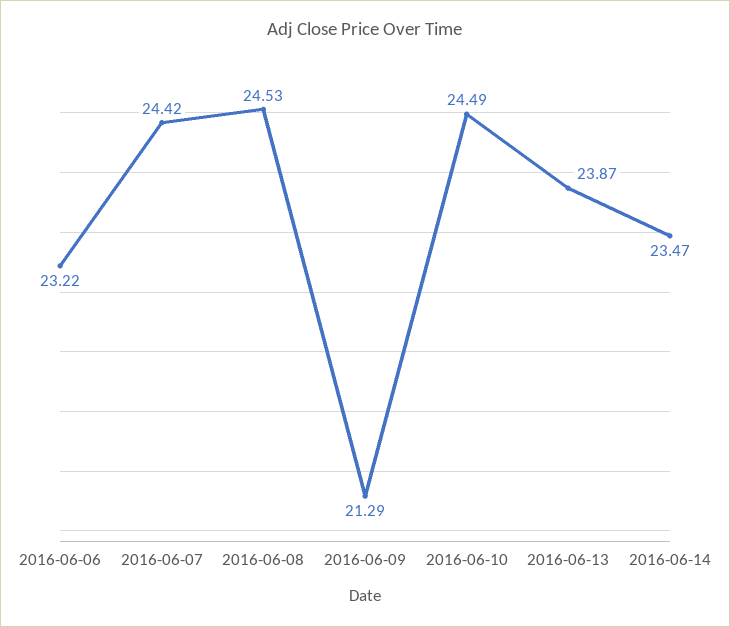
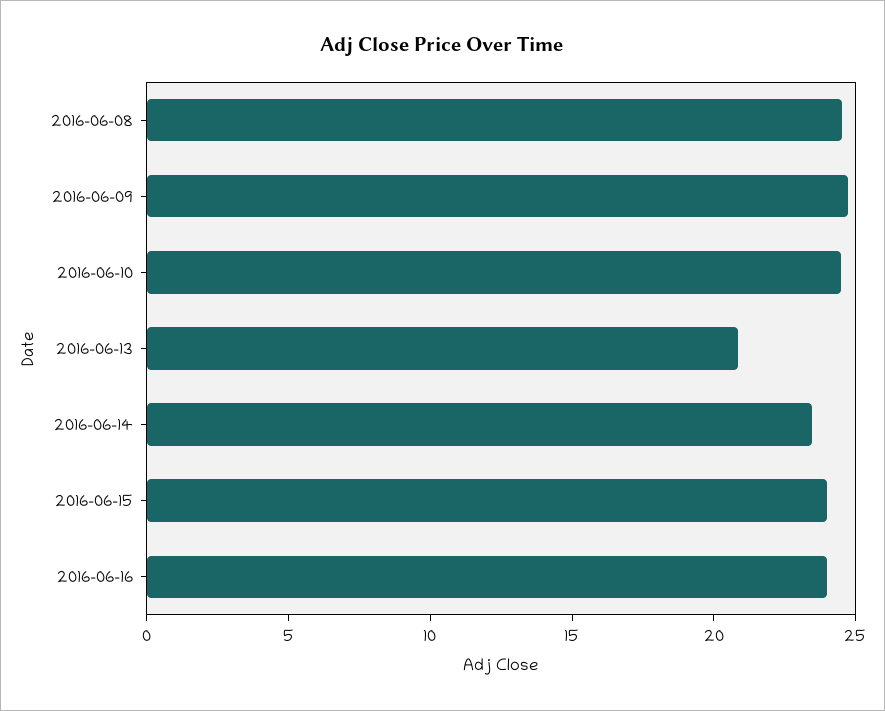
2016-06-06: 23.22 -> none
2016-06-07: 24.42 -> none
2016-06-09: 21.29 -> 25
2016-06-13: 23.87 -> 21
2016-06-15: none -> 24
2016-06-16: none -> 24

